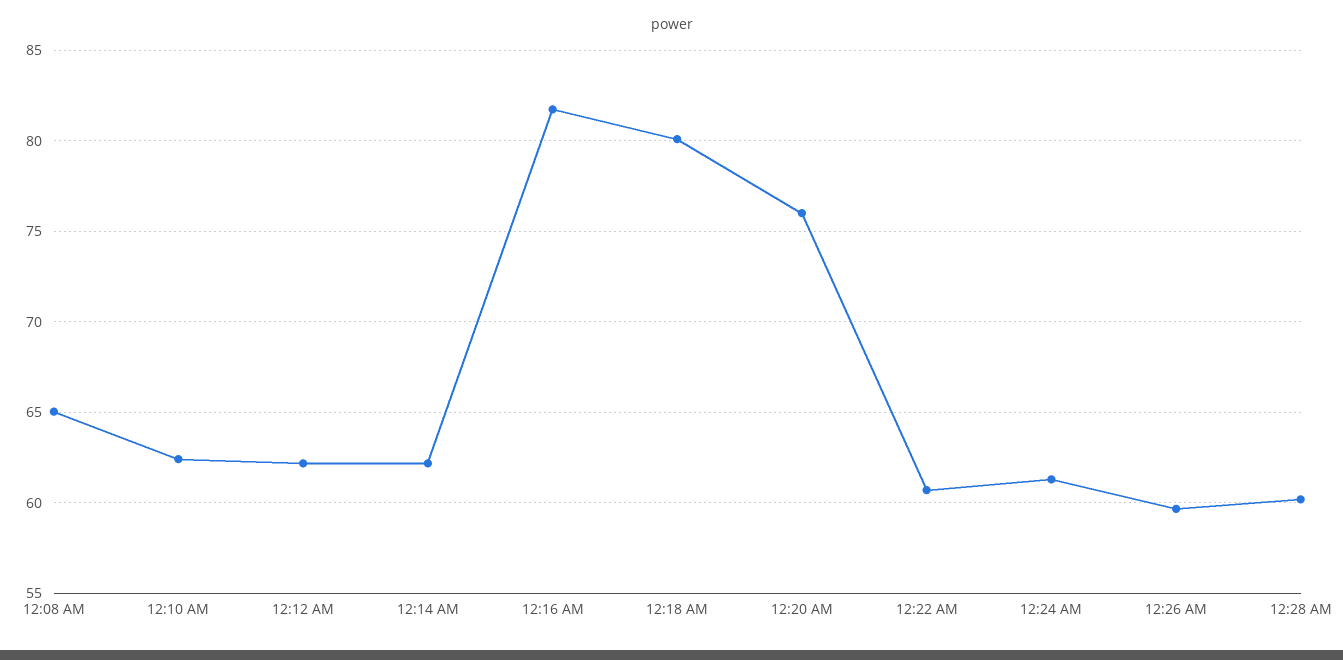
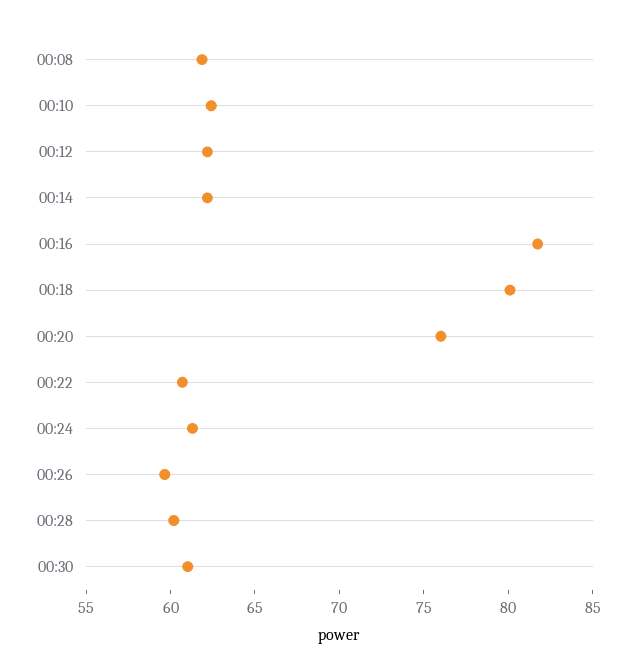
12:08 AM: 65 -> 62
00:30: none -> 61

